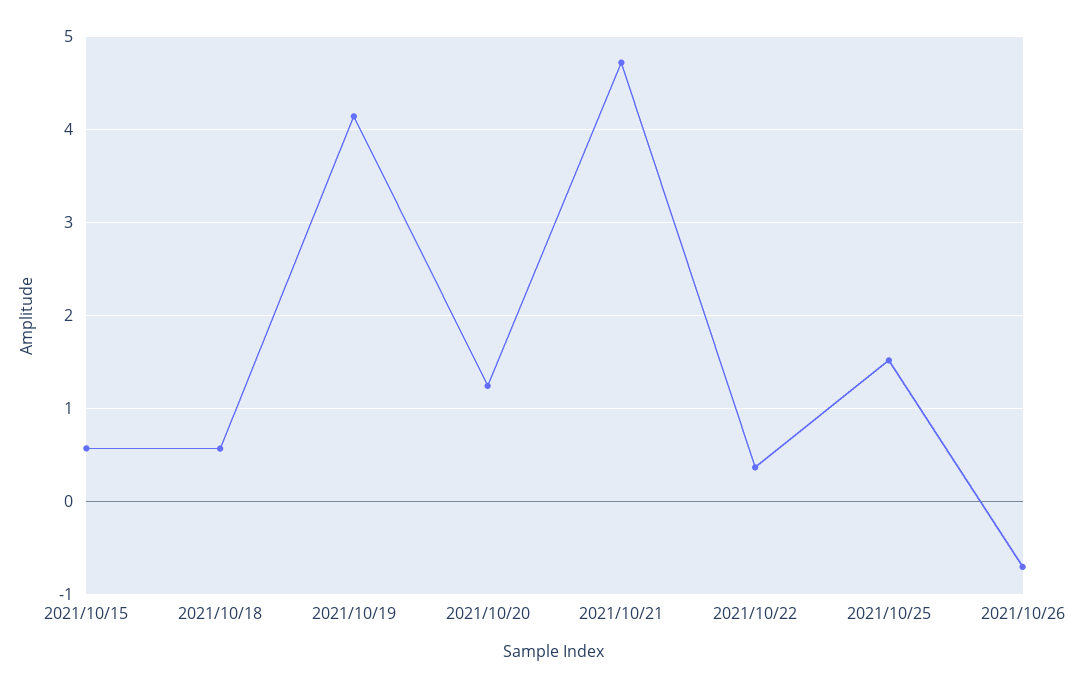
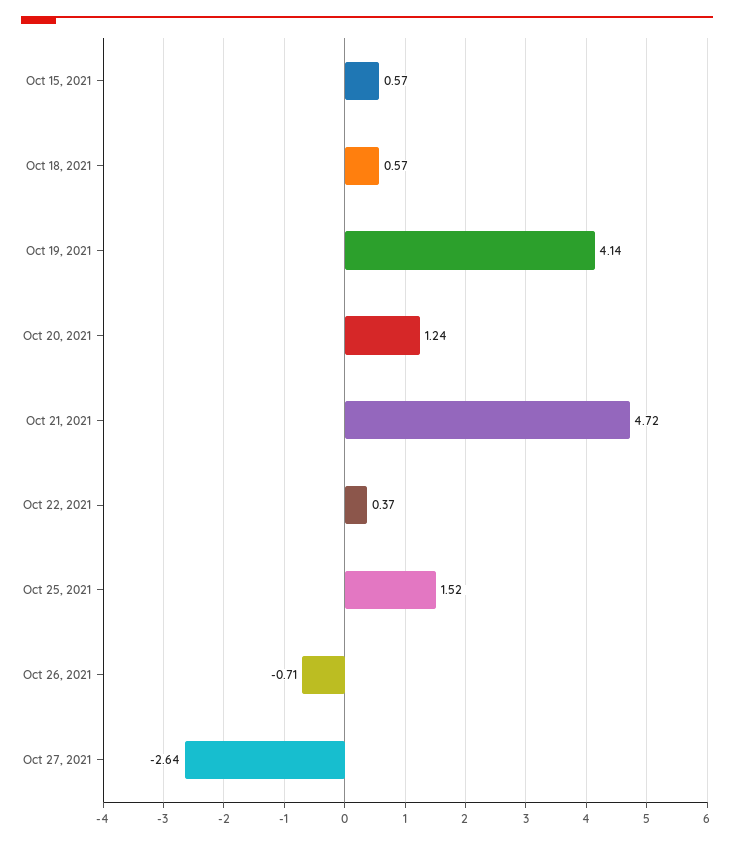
Oct 27, 2021: none -> -2.64

